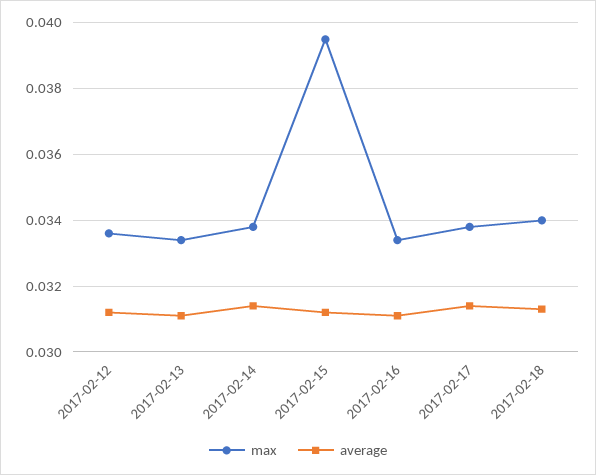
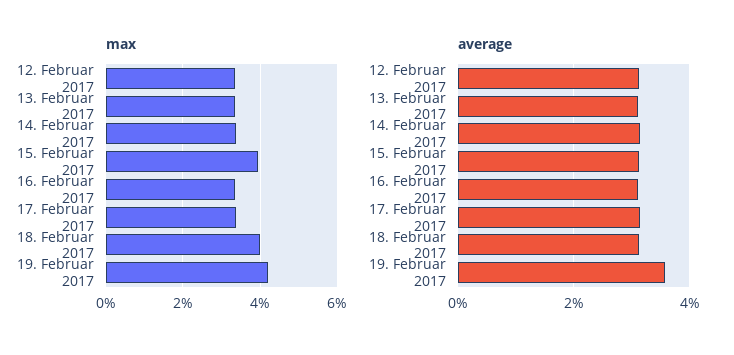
max, 2017-02-18: 0.034 -> 0.04
max, 19. Februar 2017: none -> 0.042
average, 19. Februar 2017: none -> 0.036

